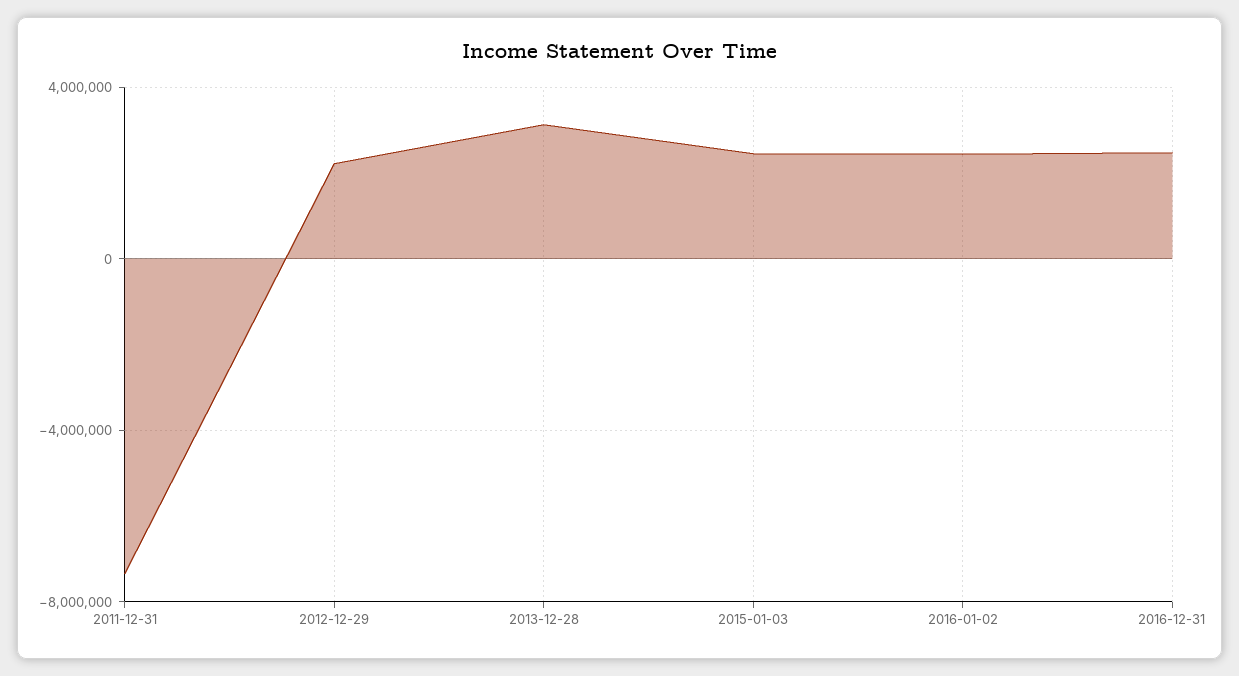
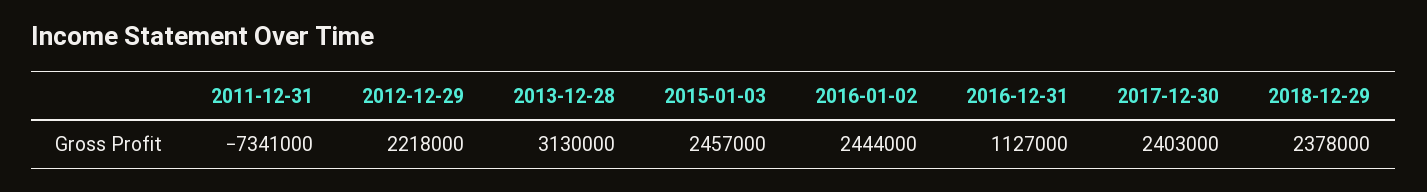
2016-12-31: 2500000 -> 1127000
2017-12-30: none -> 2403000
2018-12-29: none -> 2378000

